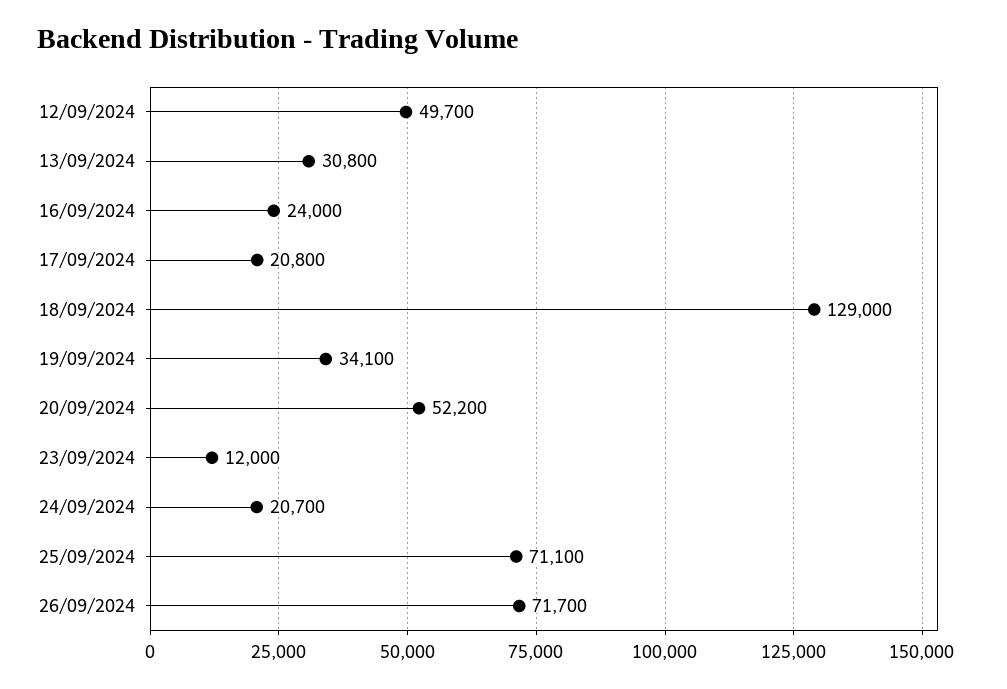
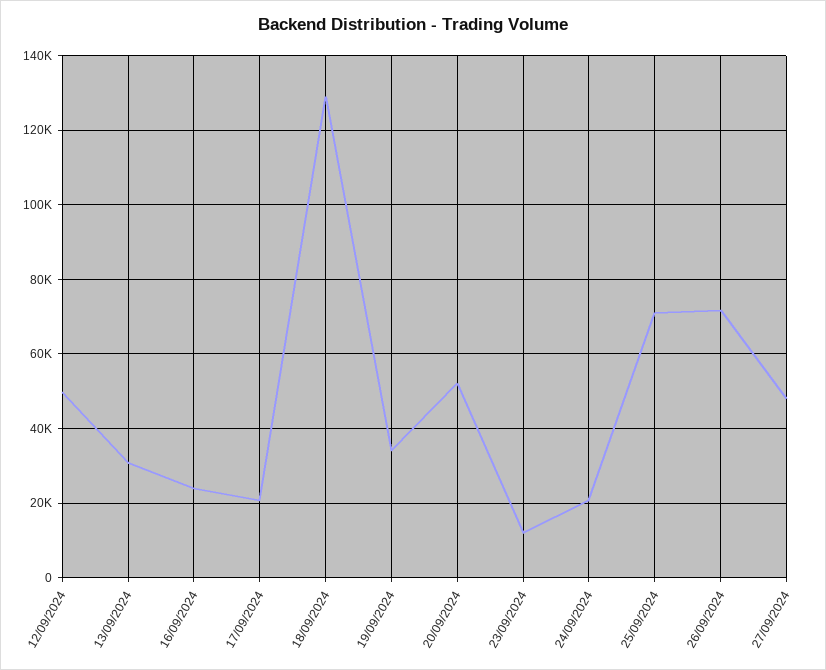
27/09/2024: none -> 48000

